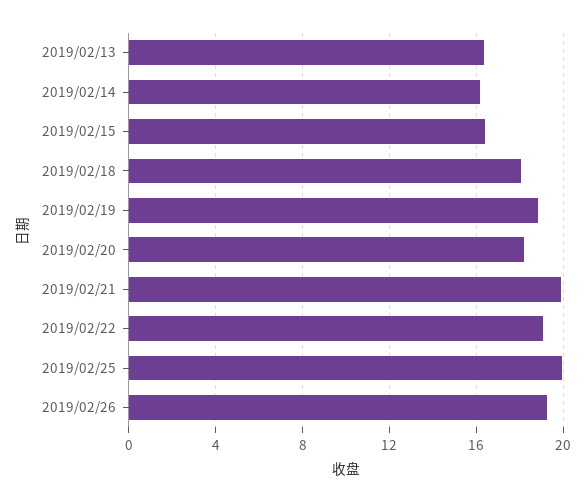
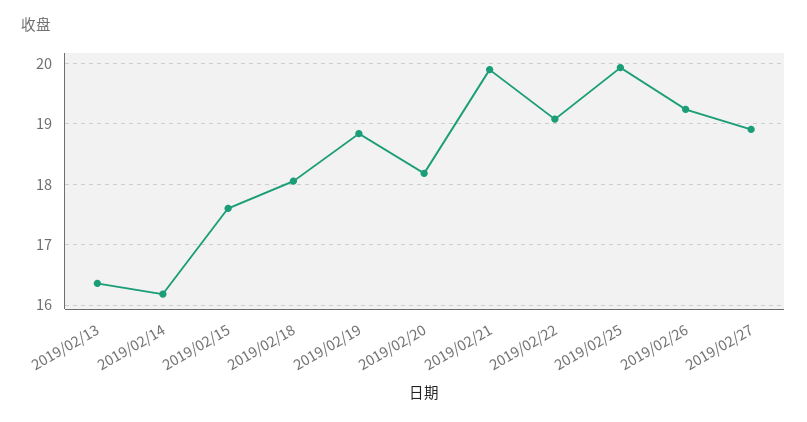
2019/02/15: 16.5 -> 17.6
2019/02/27: none -> 18.9

